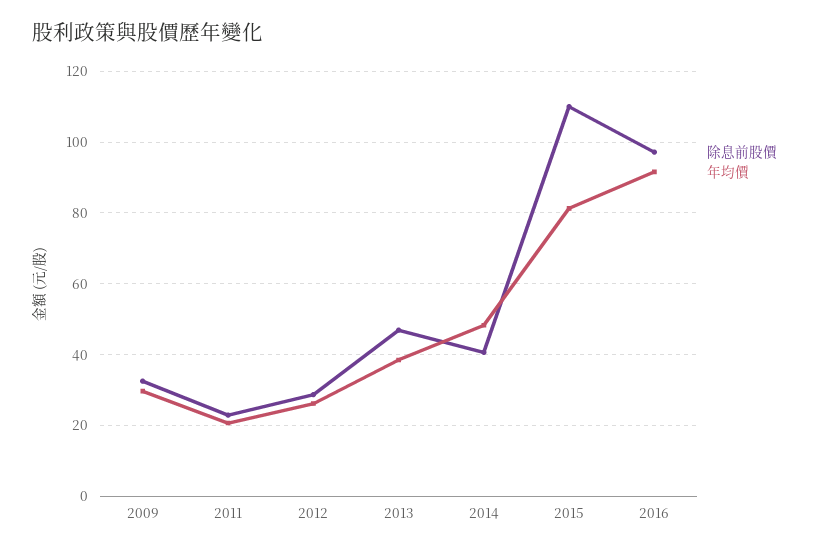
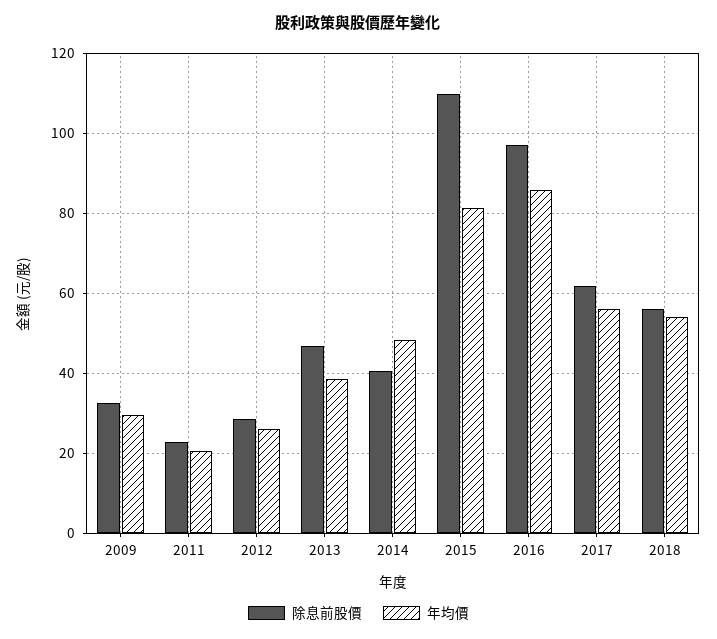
年均價, 2016: 92 -> 86
除息前股價, 2017: none -> 62
年均價, 2017: none -> 56
除息前股價, 2018: none -> 56
年均價, 2018: none -> 54

